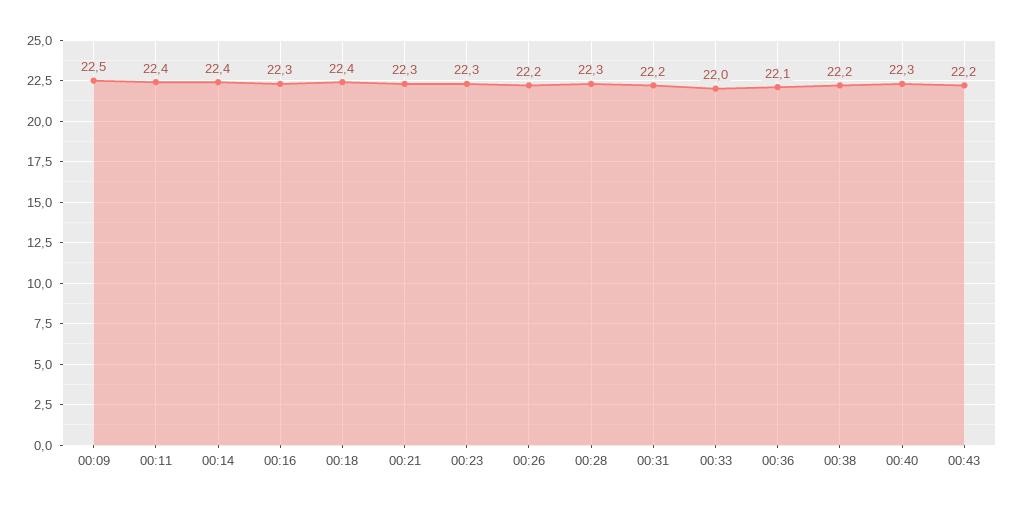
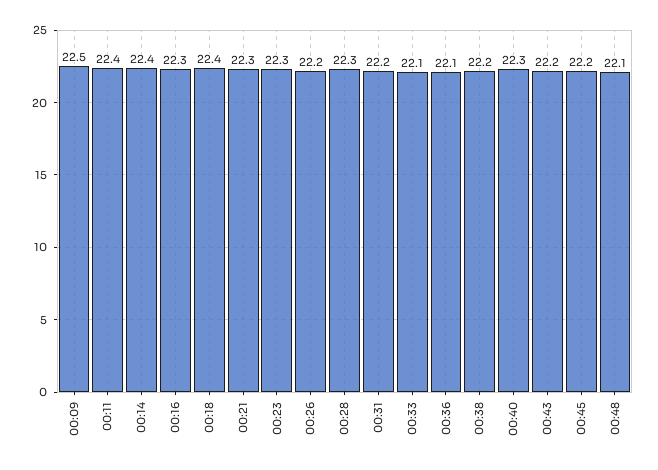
00:33: 22 -> 22.1
00:45: none -> 22.2
00:48: none -> 22.1

